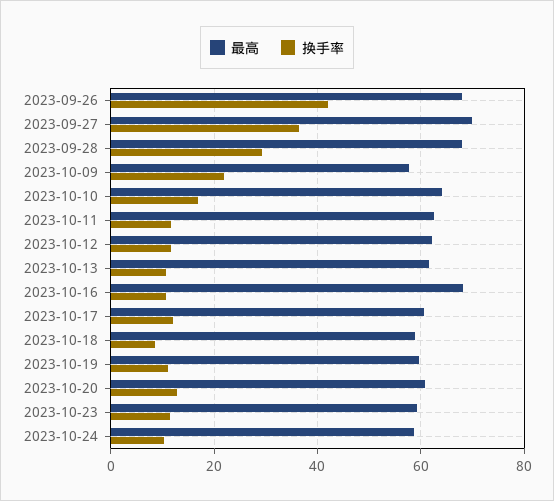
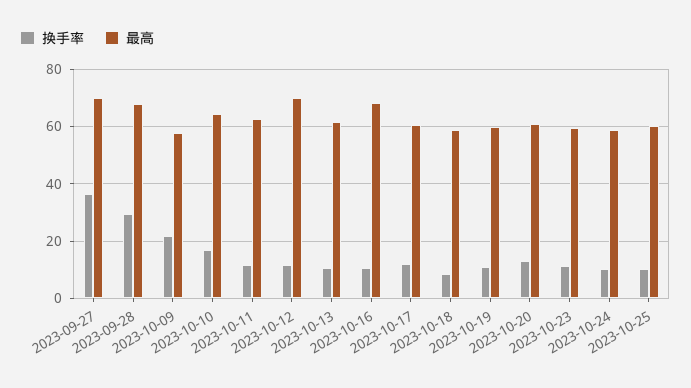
最高, 2023-09-26: 68 -> none
换手率, 2023-09-26: 42 -> none
最高, 2023-10-12: 62 -> 70
换手率, 2023-10-25: none -> 10
最高, 2023-10-25: none -> 60

